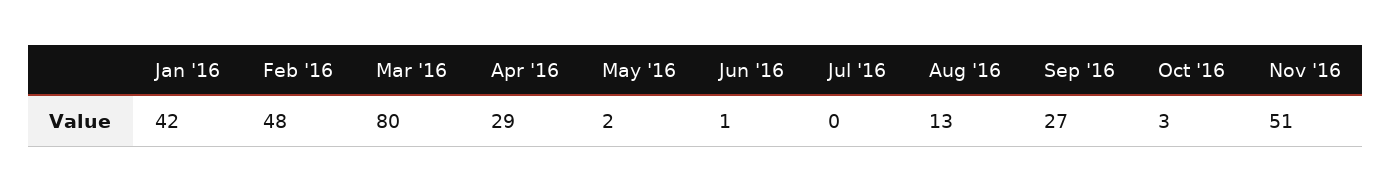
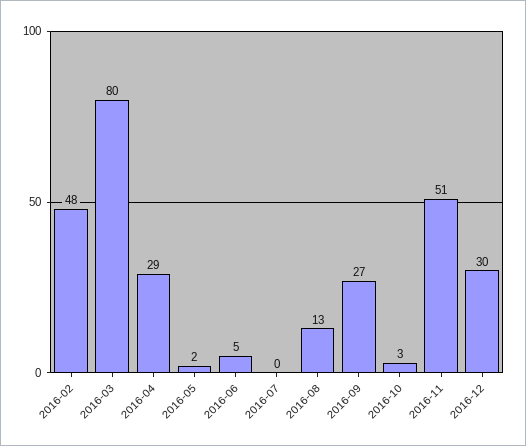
Jan '16: 42 -> none
Jun '16: 1 -> 5
2016-12: none -> 30

